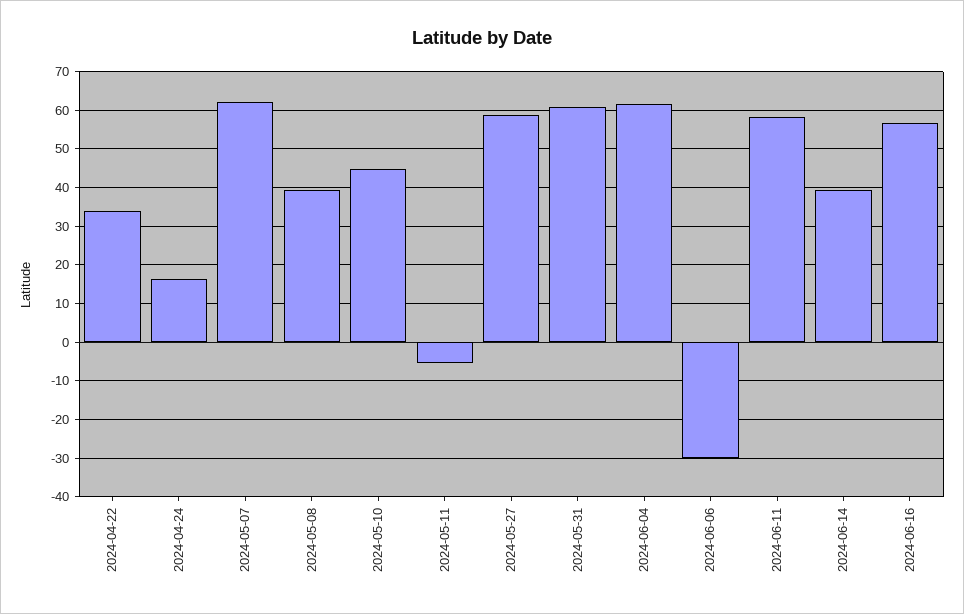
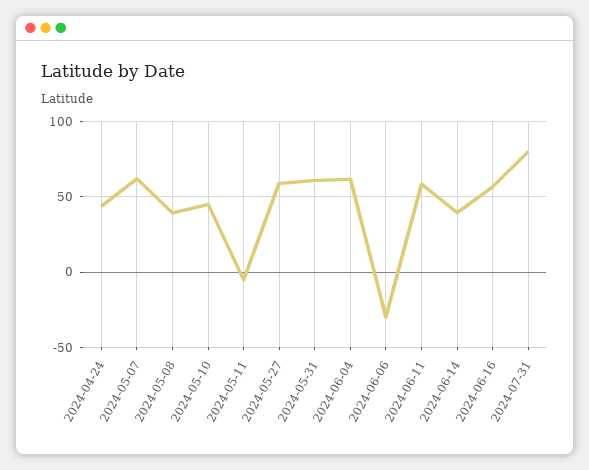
2024-04-22: 34 -> none
2024-04-24: 16 -> 45
2024-07-31: none -> 80

